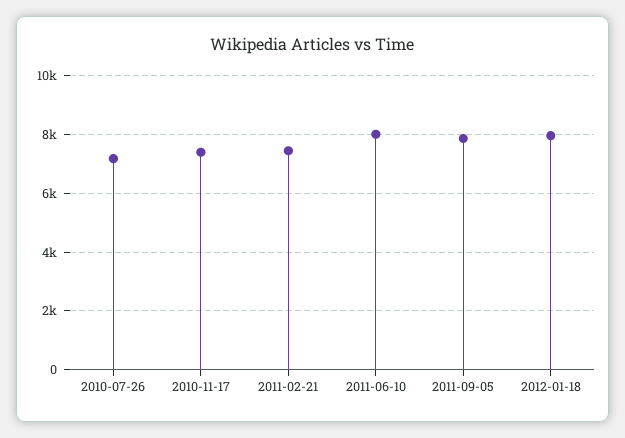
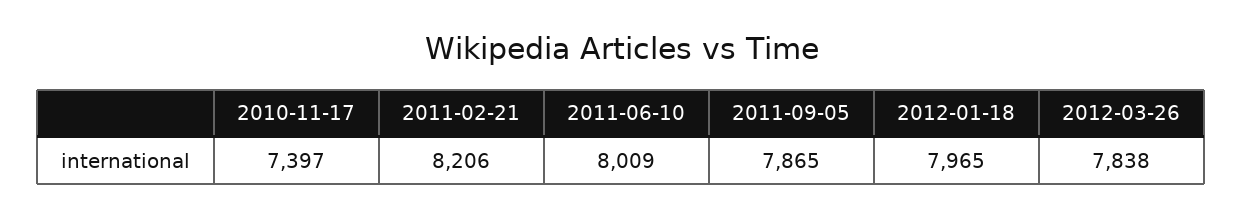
2010-07-26: 7250 -> none
2011-02-21: 7500 -> 8206
2012-03-26: none -> 7838

